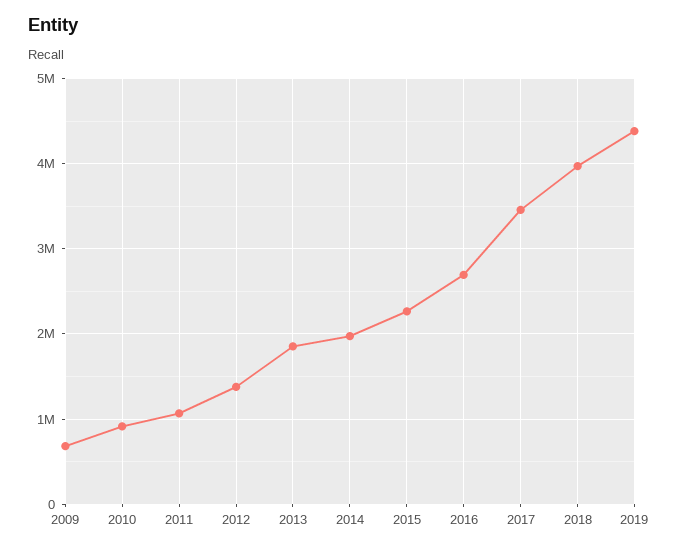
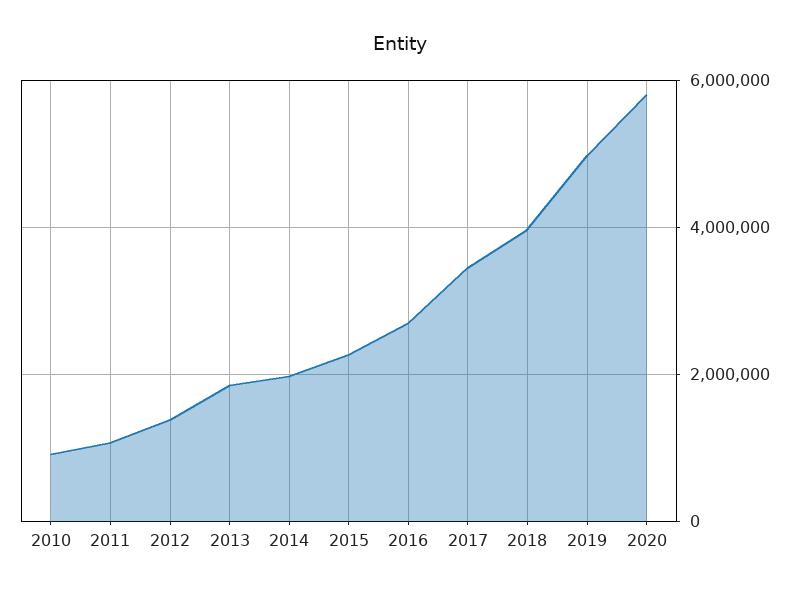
2009: 700000 -> none
2019: 4400000 -> 5000000
2020: none -> 5800000

